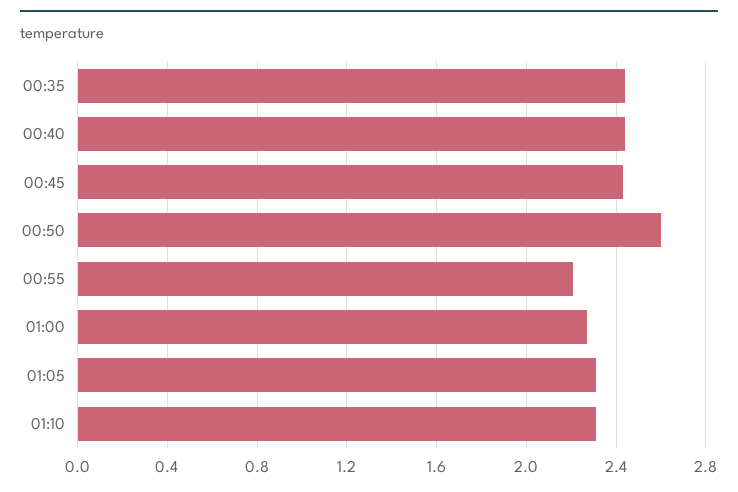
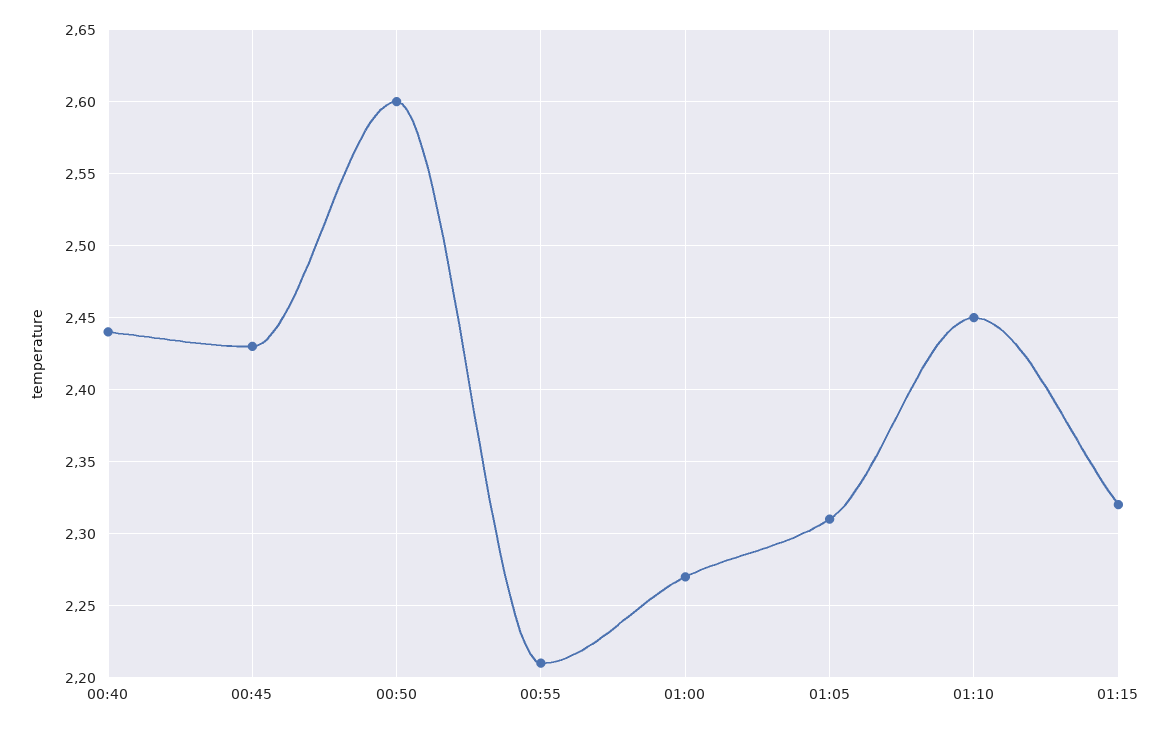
00:35: 2.45 -> none
01:10: 2.3 -> 2.45
01:15: none -> 2.32

